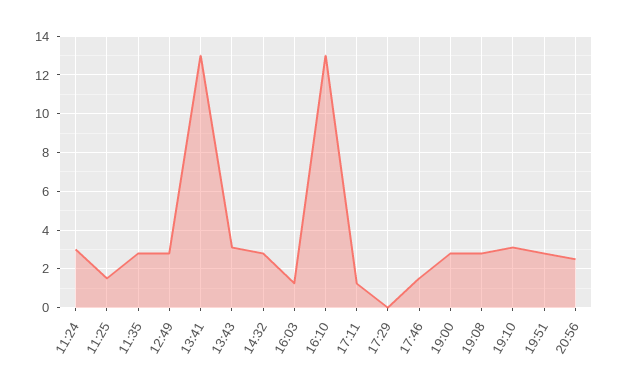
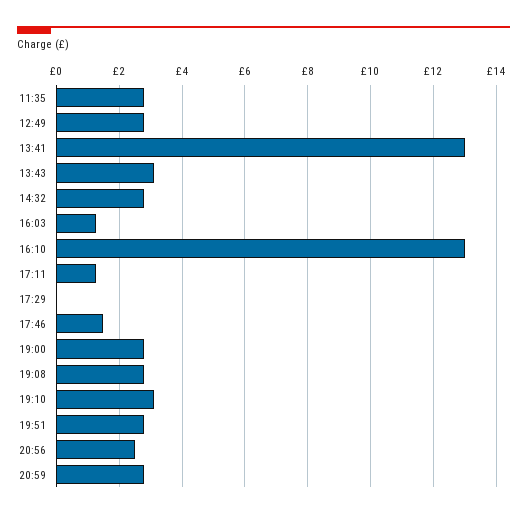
11:24: 3 -> none
11:25: 1.5 -> none
20:59: none -> 2.8

